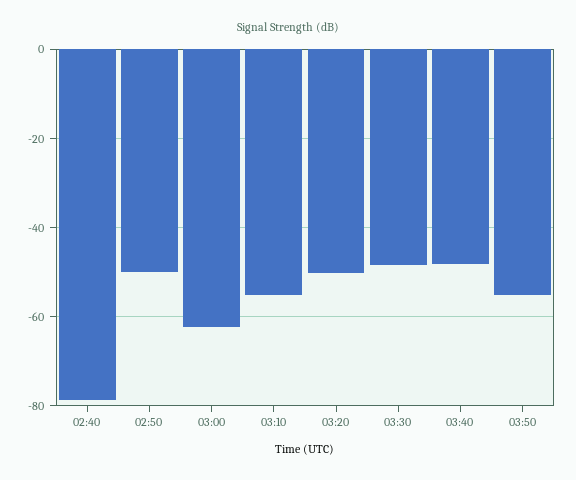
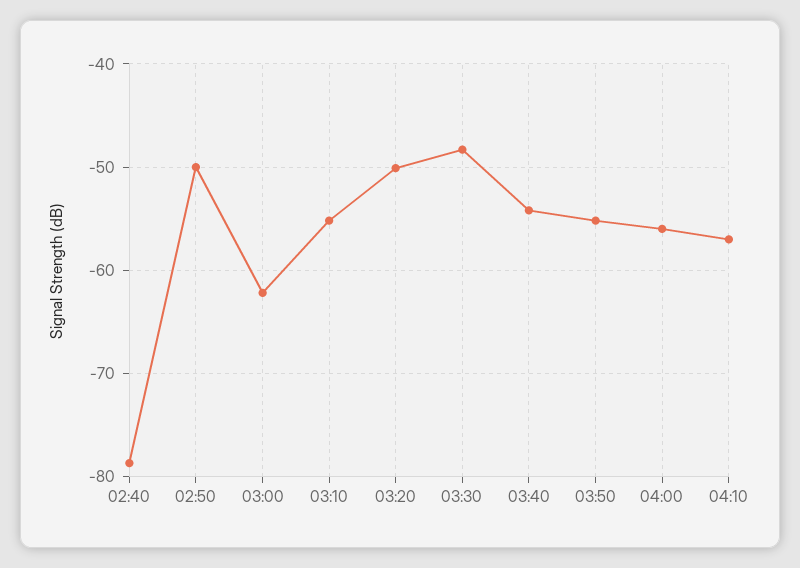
03:40: -48 -> -54
04:00: none -> -56
04:10: none -> -57

